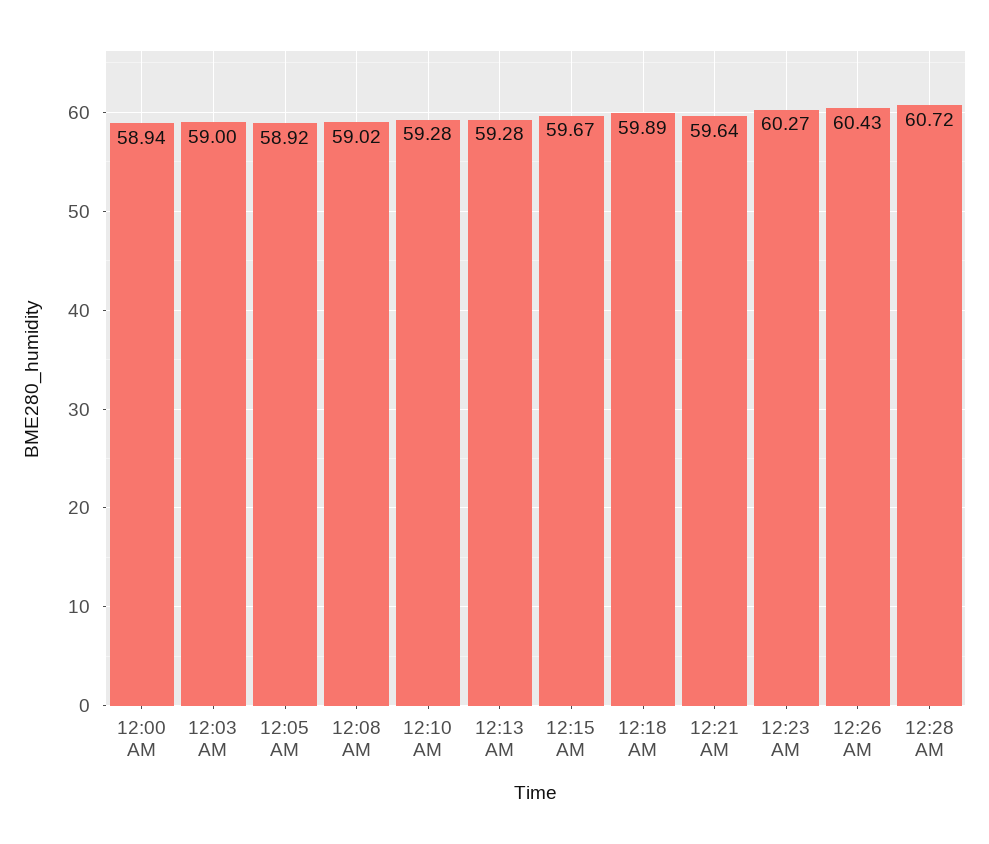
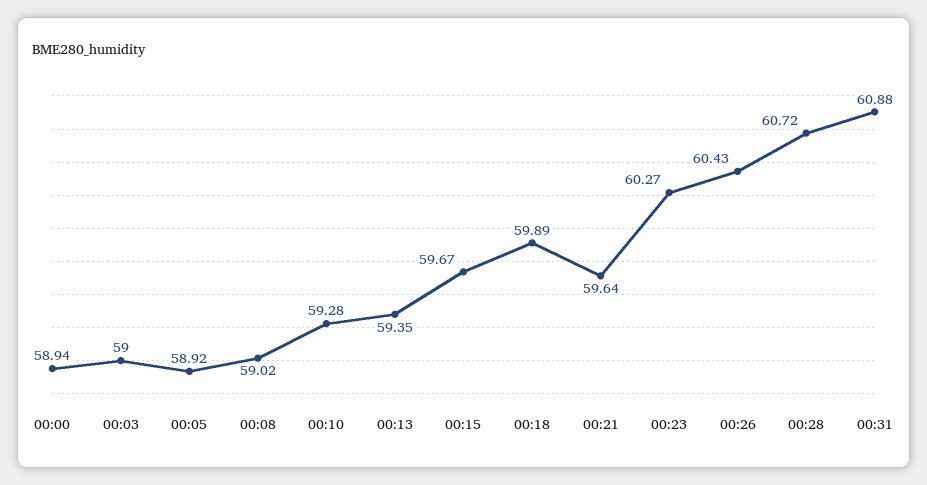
12:13 AM: 59.28 -> 59.35
00:31: none -> 60.88

